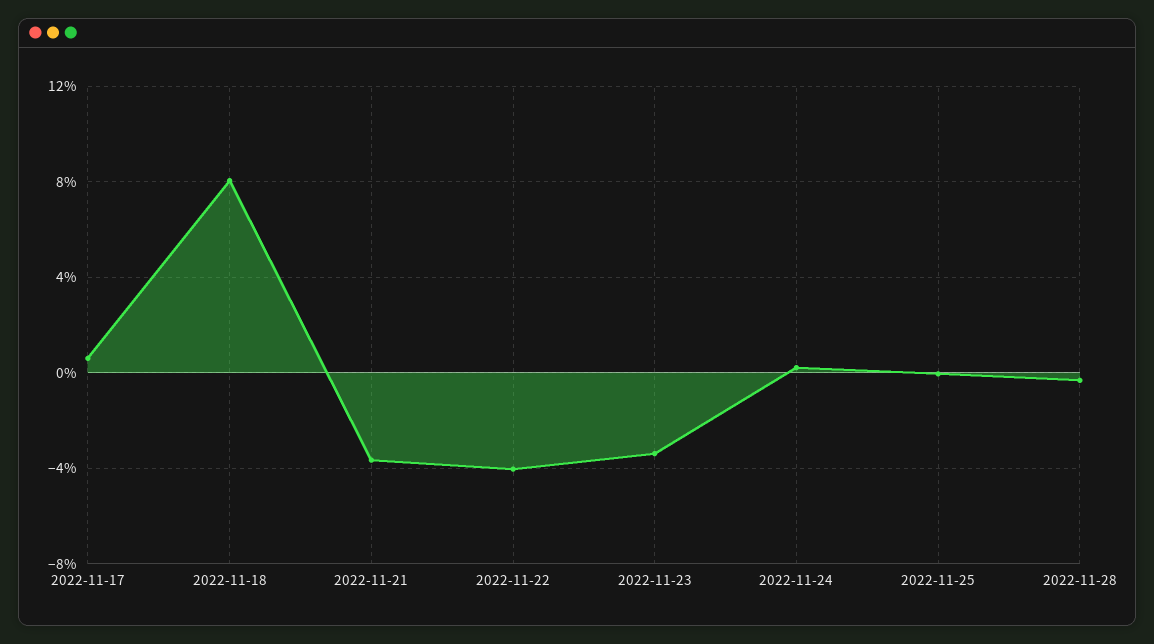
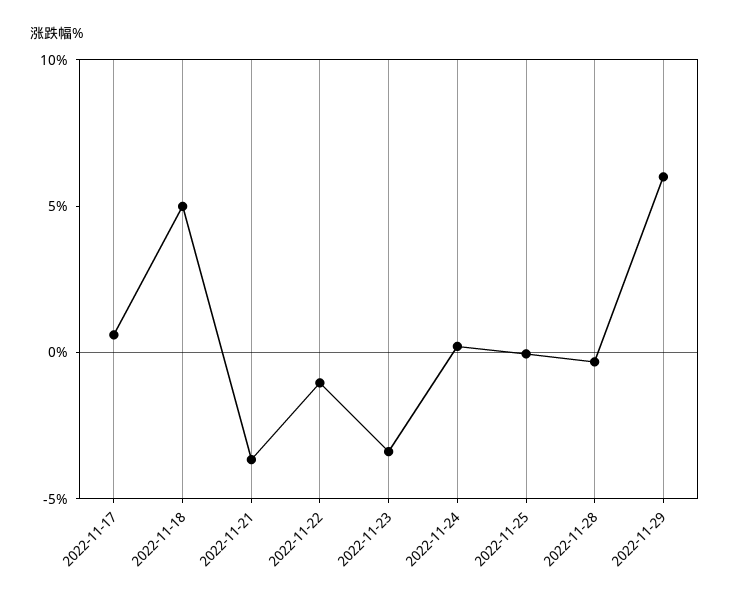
2022-11-18: 8 -> 5
2022-11-22: -4 -> -1
2022-11-29: none -> 6

